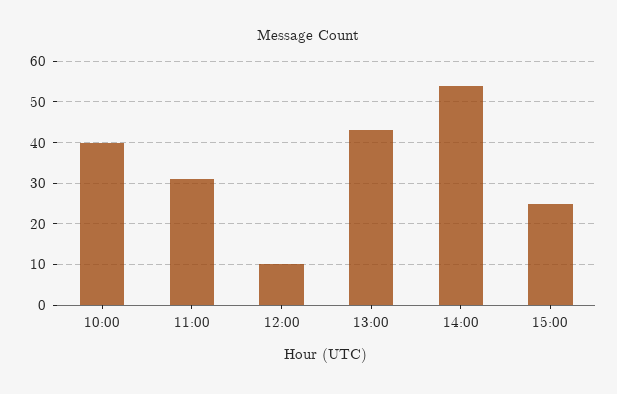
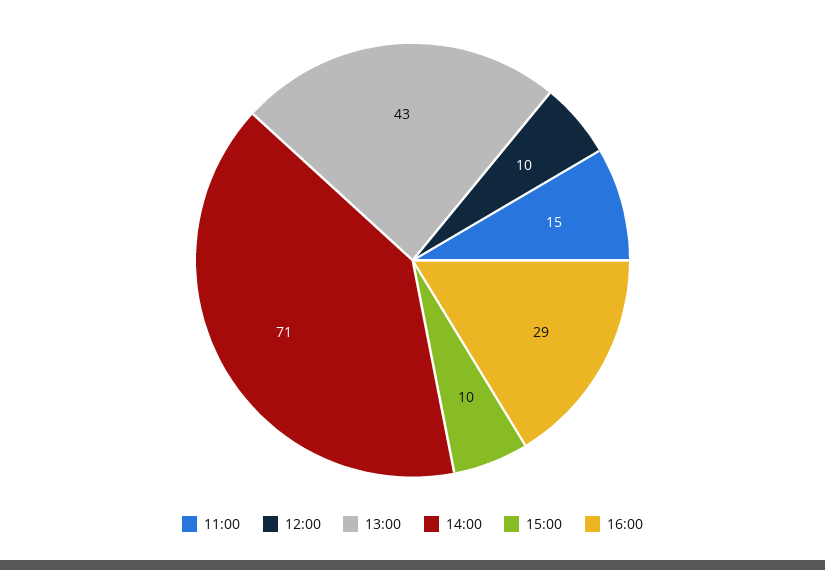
10:00: 40 -> none
11:00: 30 -> 15
14:00: 55 -> 71
15:00: 25 -> 10
16:00: none -> 29

